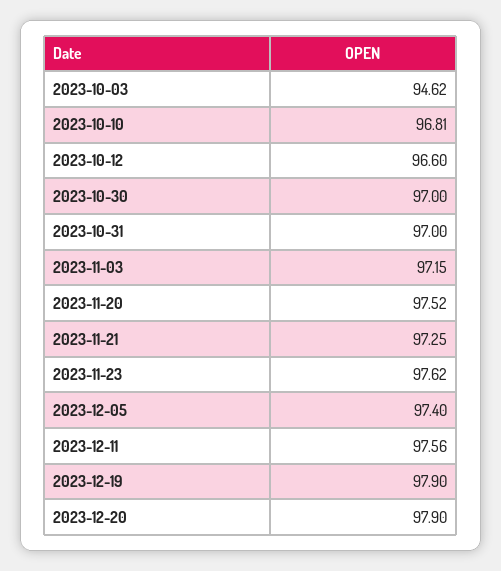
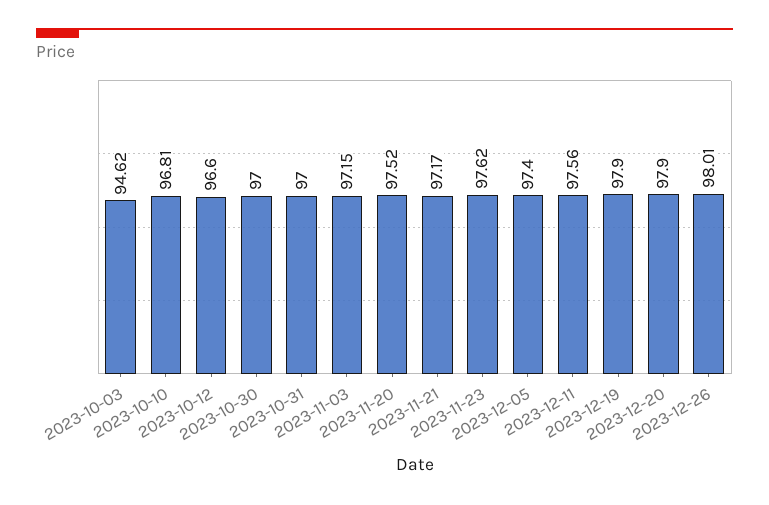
2023-11-21: 97.25 -> 97.17
2023-12-26: none -> 98.01

